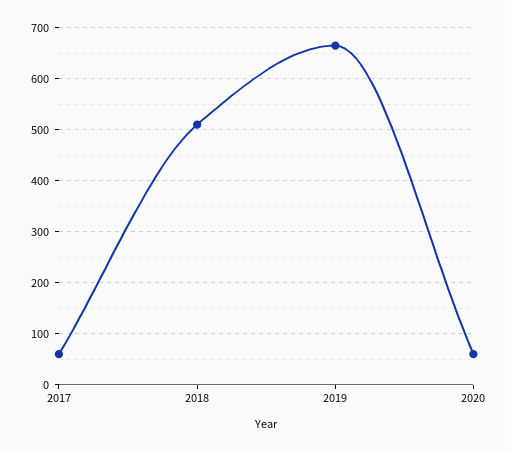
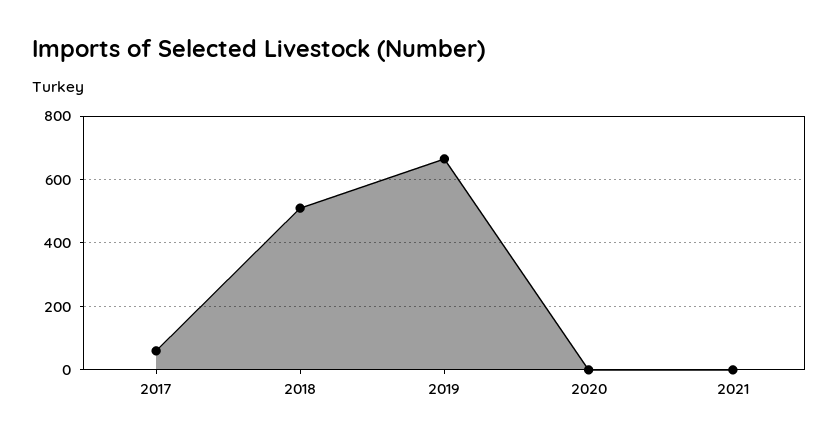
2020: 60 -> 0
2021: none -> 0

